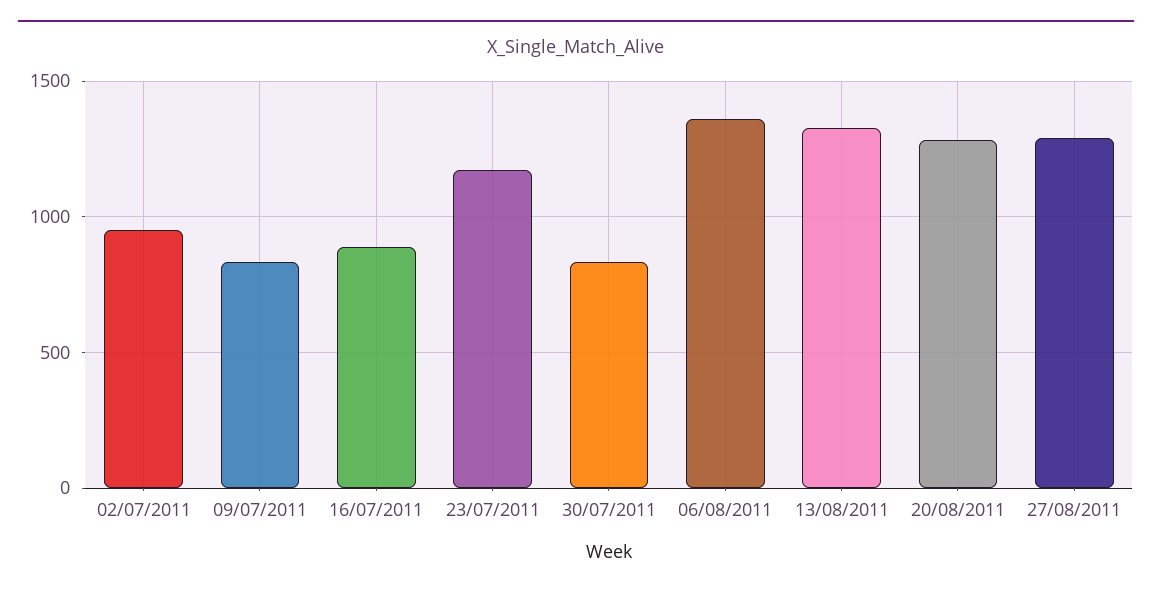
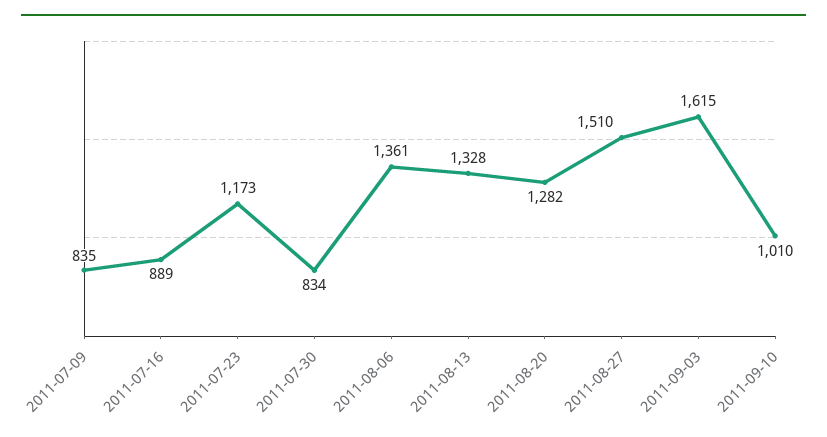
02/07/2011: 950 -> none
27/08/2011: 1300 -> 1510
2011-09-03: none -> 1615
2011-09-10: none -> 1010

